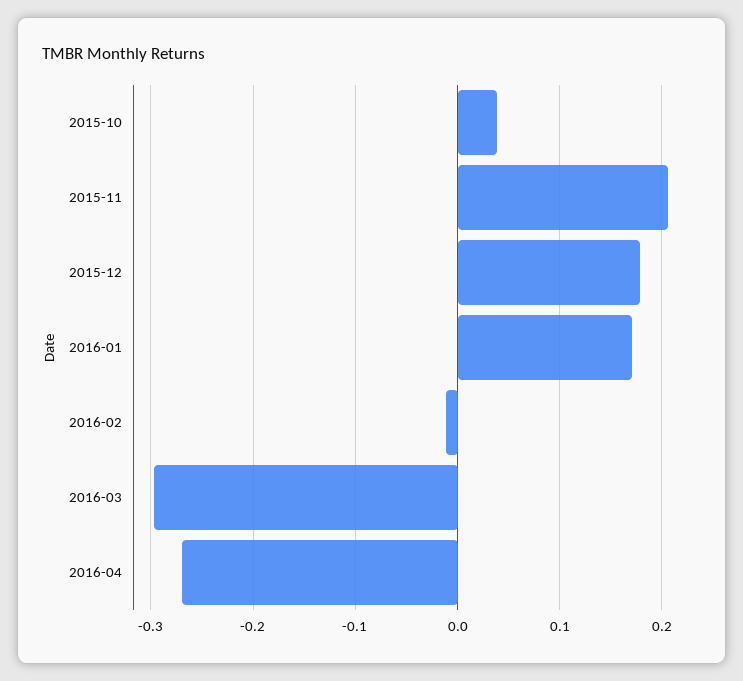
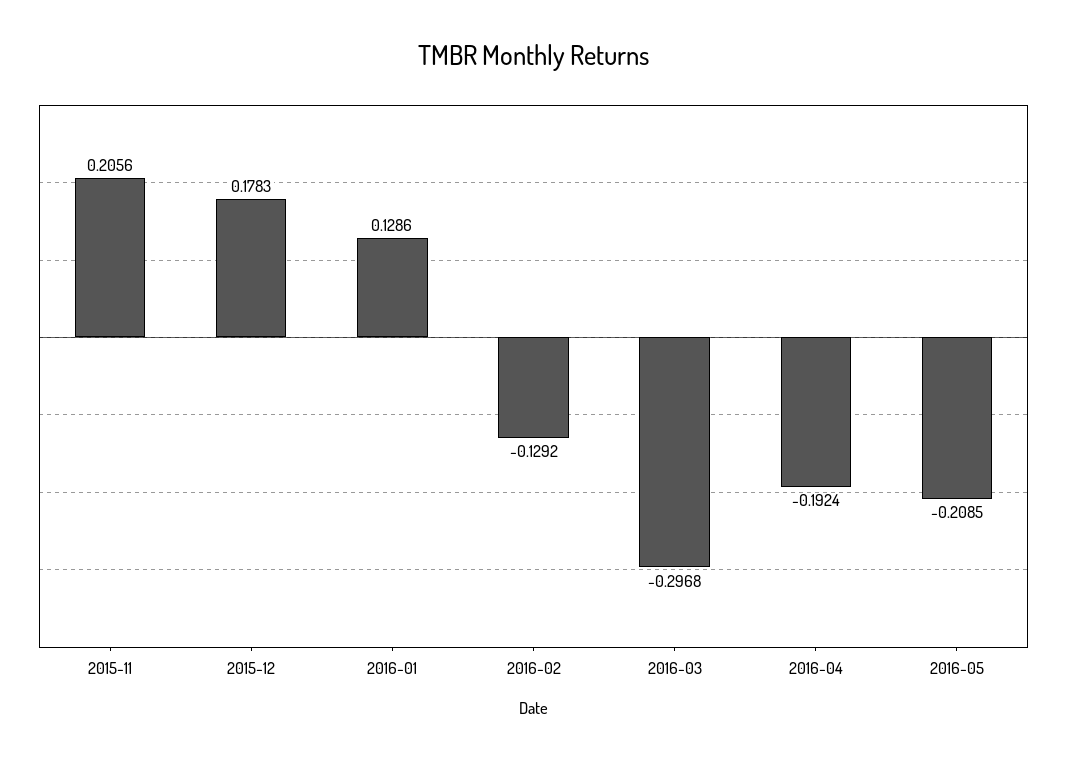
2015-10: 0.04 -> none
2016-01: 0.17 -> 0.1286
2016-02: -0.01 -> -0.1292
2016-04: -0.27 -> -0.1924
2016-05: none -> -0.2085

